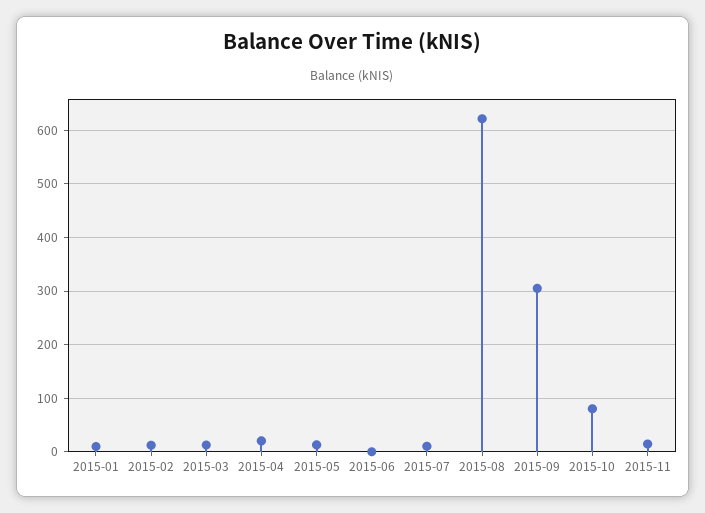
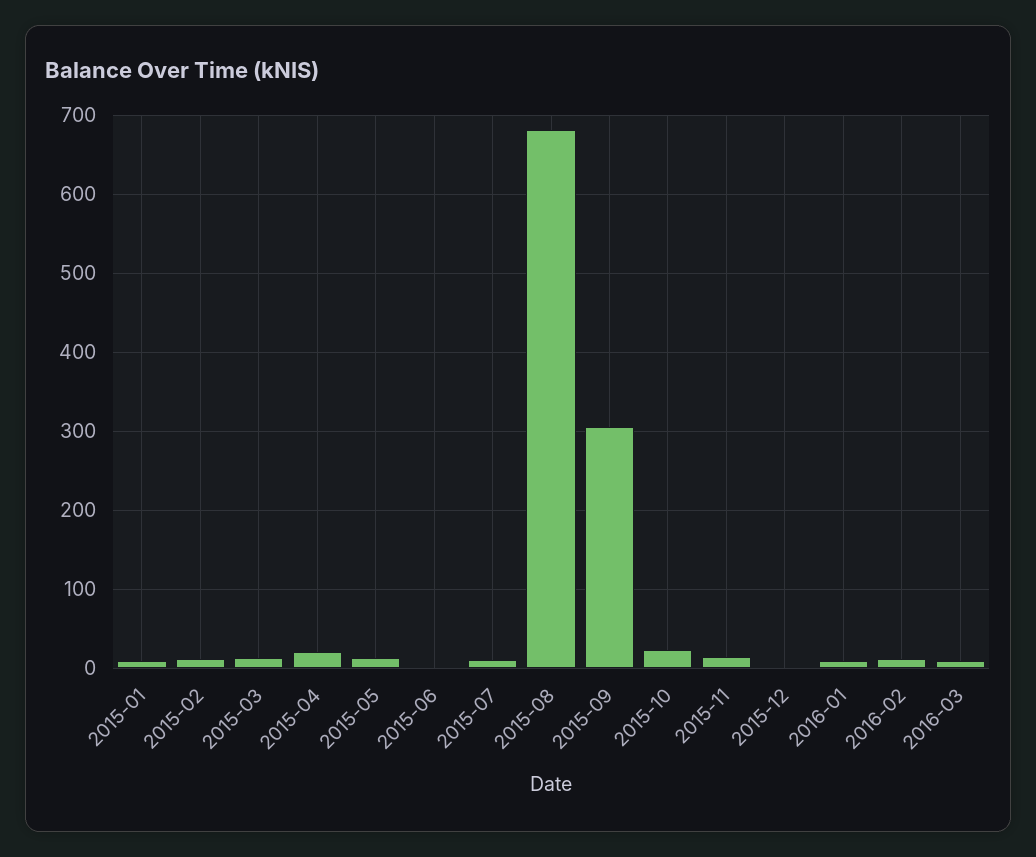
2015-08: 620 -> 680
2015-10: 80 -> 20
2015-12: none -> 0
2016-01: none -> 10
2016-02: none -> 10
2016-03: none -> 10

